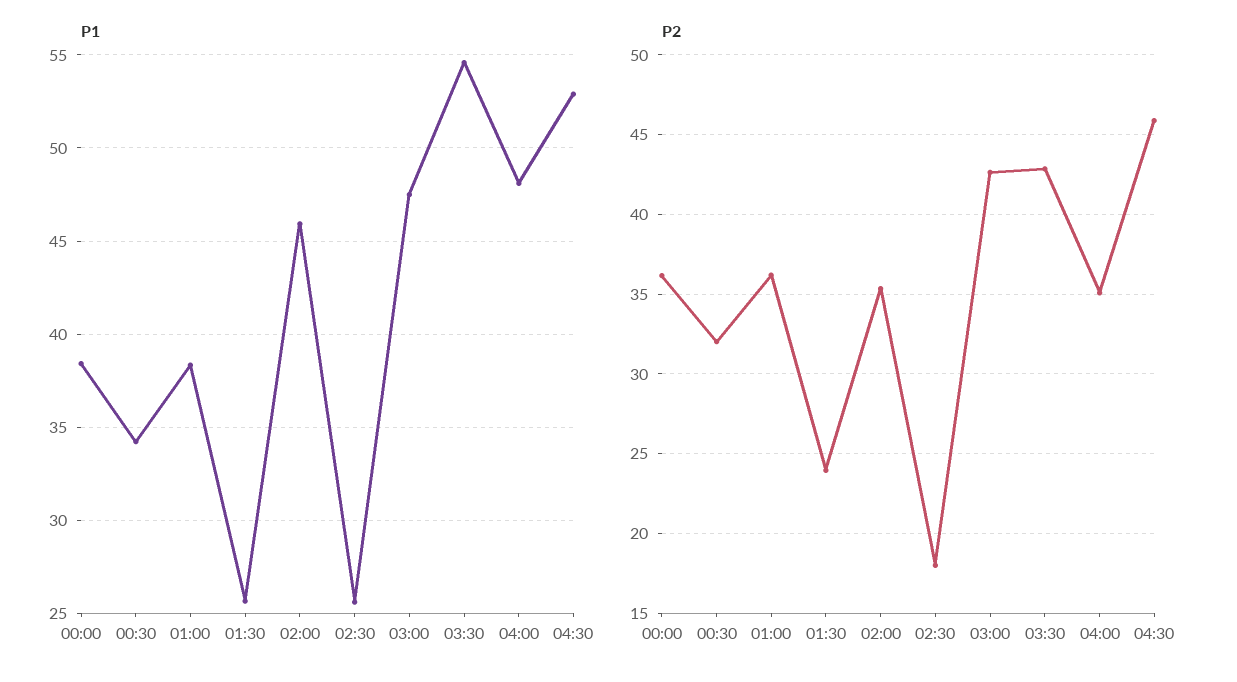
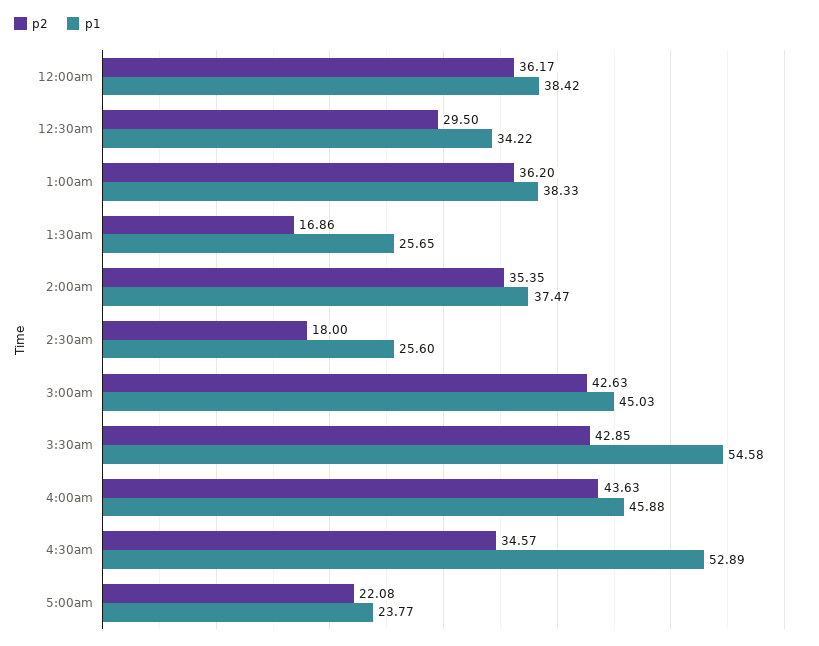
P1, 02:00: 46 -> 37.47
P1, 03:00: 47.5 -> 45.03
P1, 04:00: 48 -> 45.88
P2, 00:30: 32 -> 29.5
P2, 01:30: 24 -> 16.86
P2, 04:00: 35 -> 43.63
P2, 04:30: 46 -> 34.57
P2, 5:00am: none -> 22.08
P1, 5:00am: none -> 23.77

